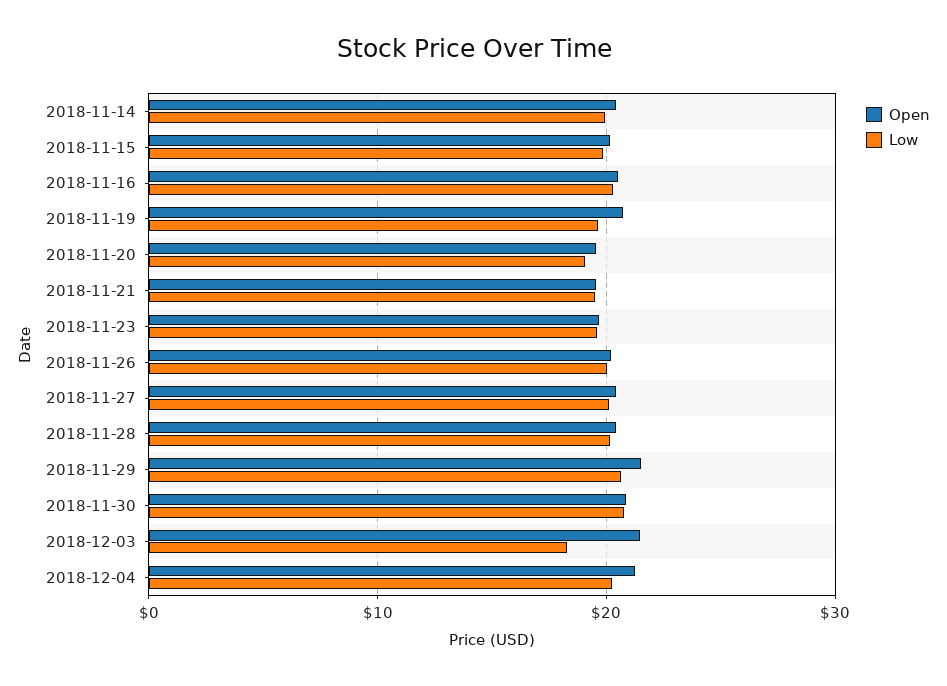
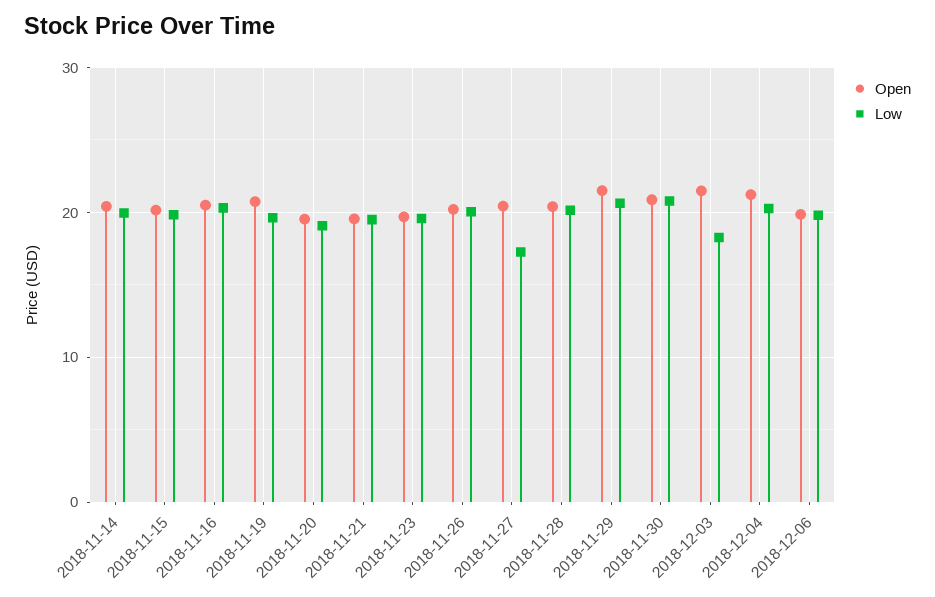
Low, 2018-11-27: 20 -> 17
Open, 2018-12-06: none -> 20
Low, 2018-12-06: none -> 20

